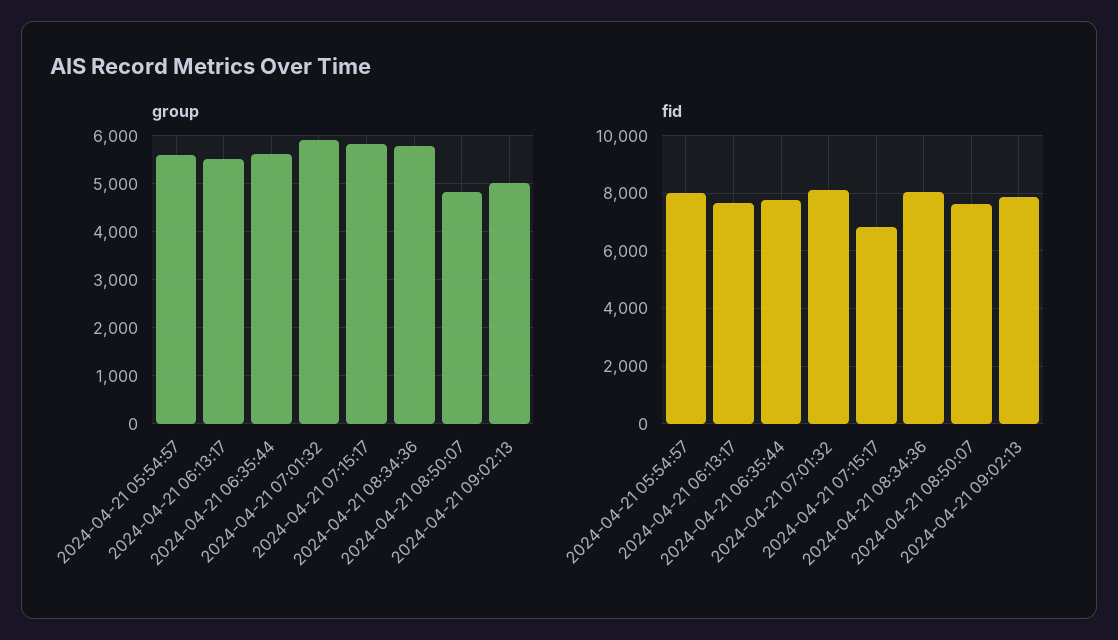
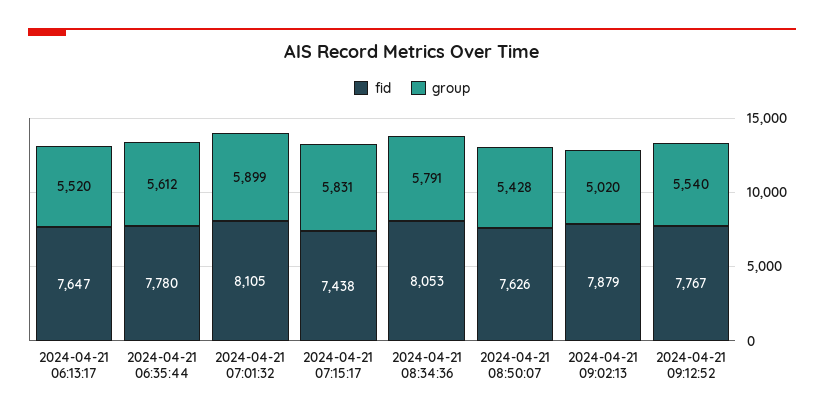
group, 2024-04-21 05:54:57: 5600 -> none
group, 2024-04-21 08:50:07: 4800 -> 5428
fid, 2024-04-21 05:54:57: 8000 -> none
fid, 2024-04-21 07:15:17: 6750 -> 7438
fid, 2024-04-21 09:12:52: none -> 7767
group, 2024-04-21 09:12:52: none -> 5540

